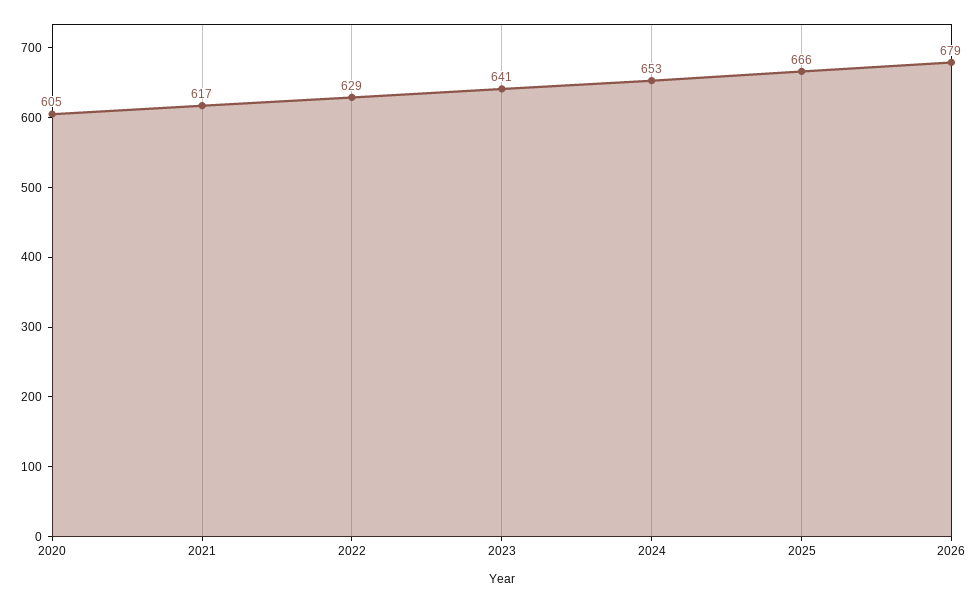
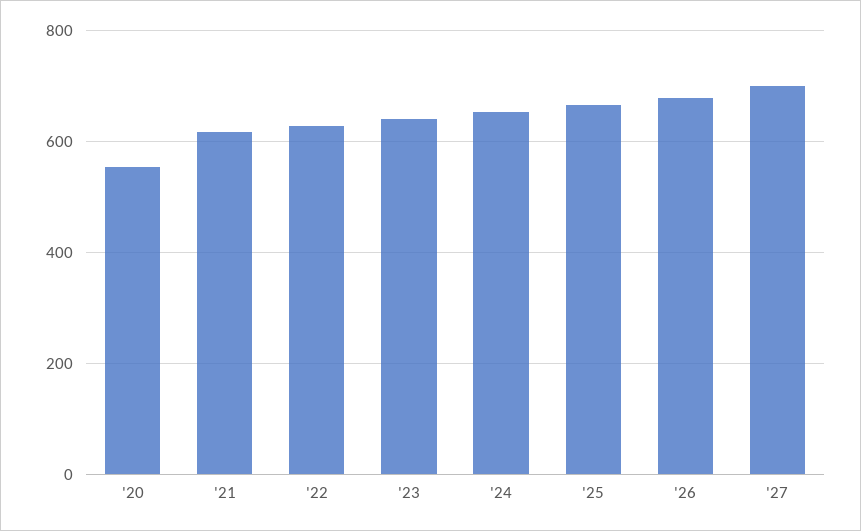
2020: 605 -> 560
'27: none -> 700

